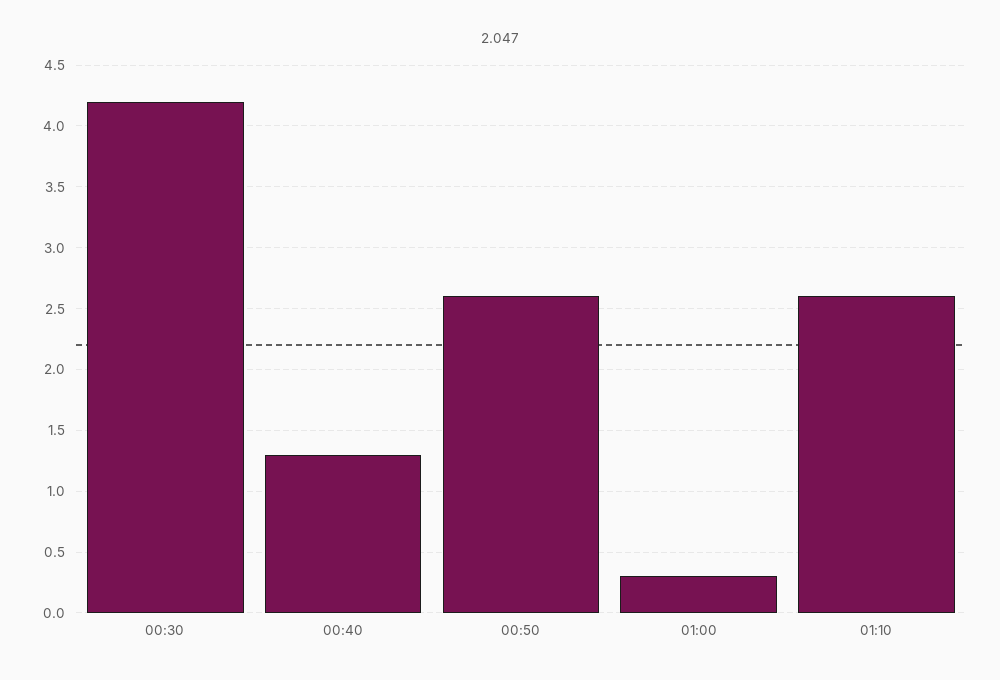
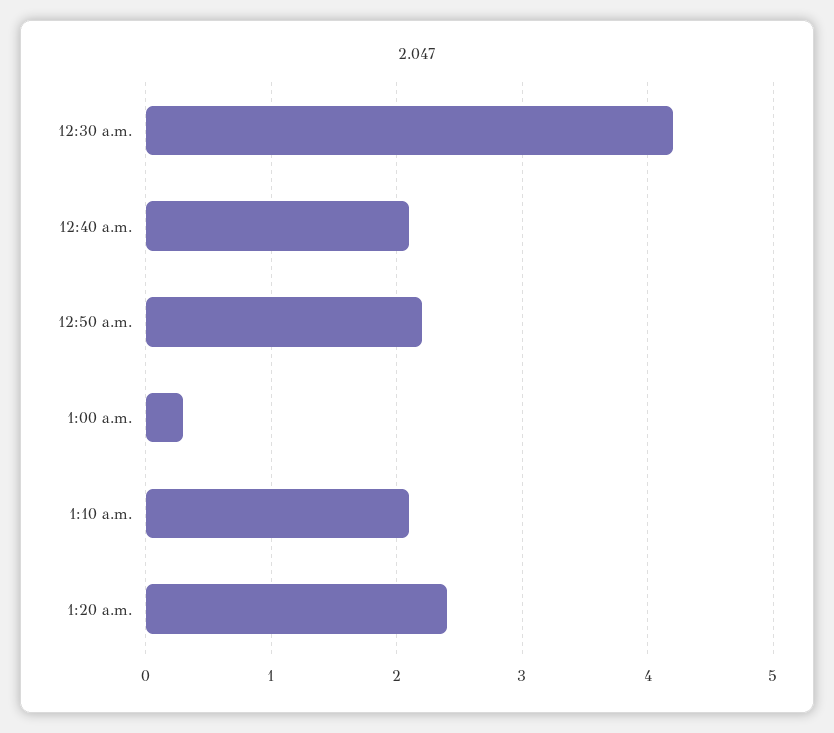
00:40: 1.3 -> 2.1
00:50: 2.6 -> 2.2
01:10: 2.6 -> 2.1
1:20 a.m.: none -> 2.4

